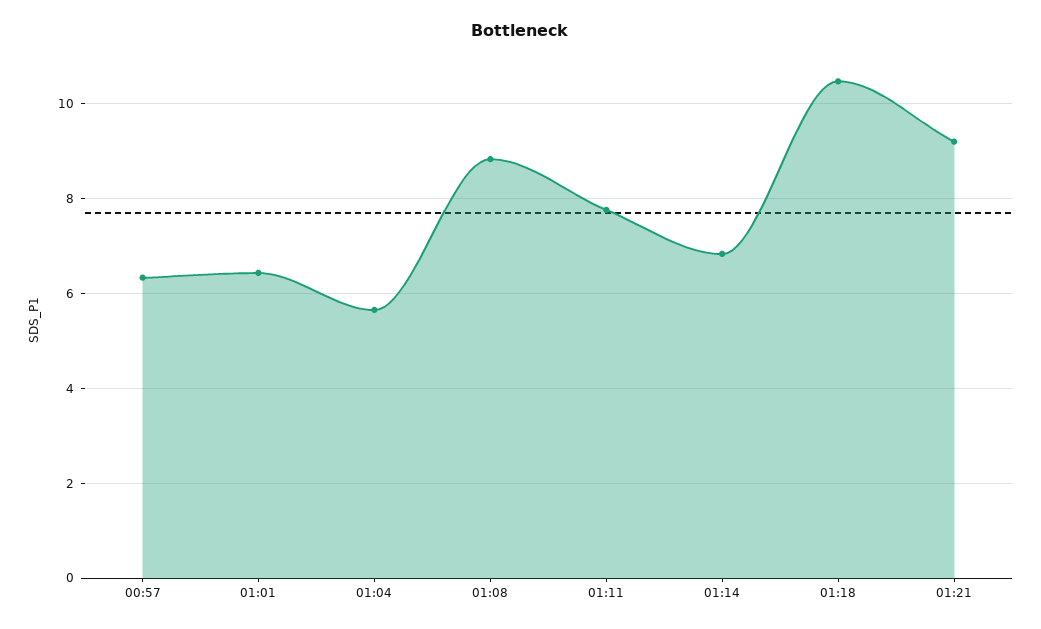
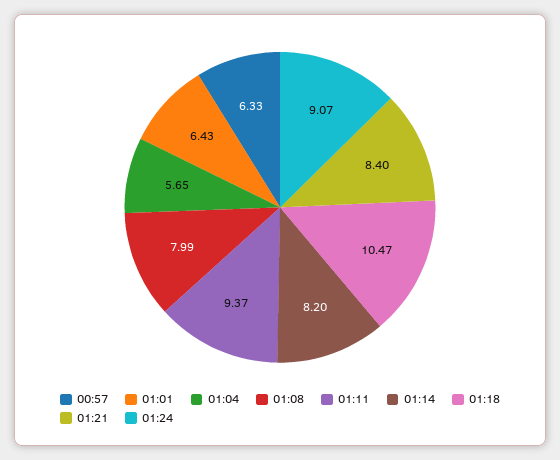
01:08: 8.8 -> 7.99
01:11: 7.8 -> 9.37
01:14: 6.8 -> 8.2
01:21: 9.2 -> 8.4
01:24: none -> 9.07

